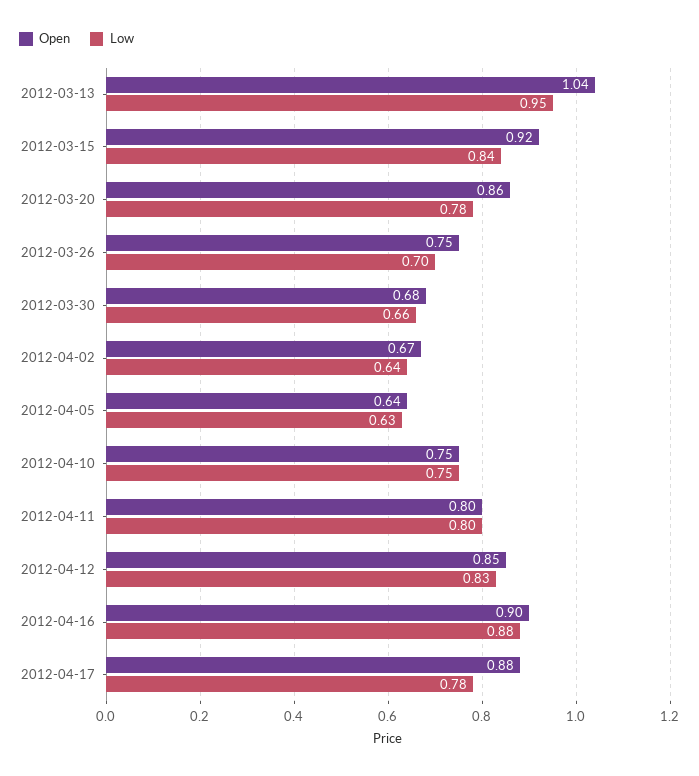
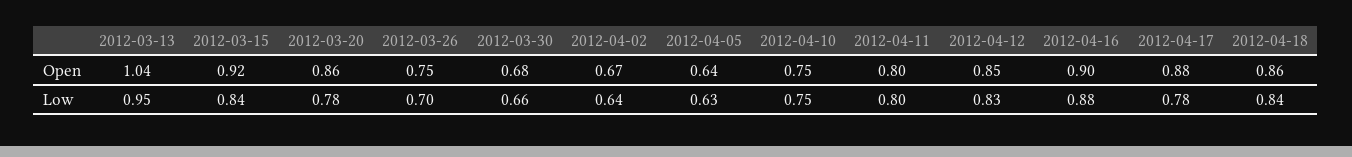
Open, 2012-04-18: none -> 0.86
Low, 2012-04-18: none -> 0.84

